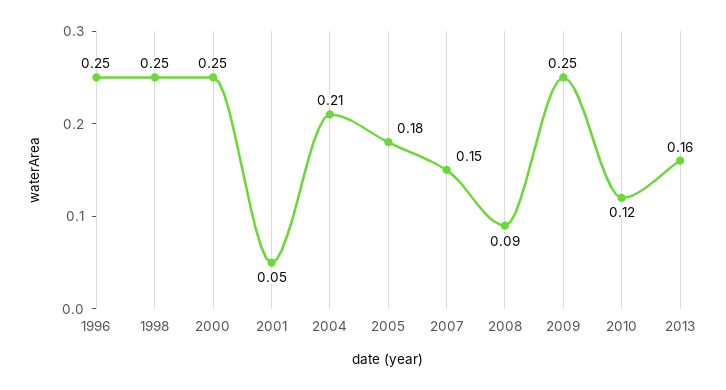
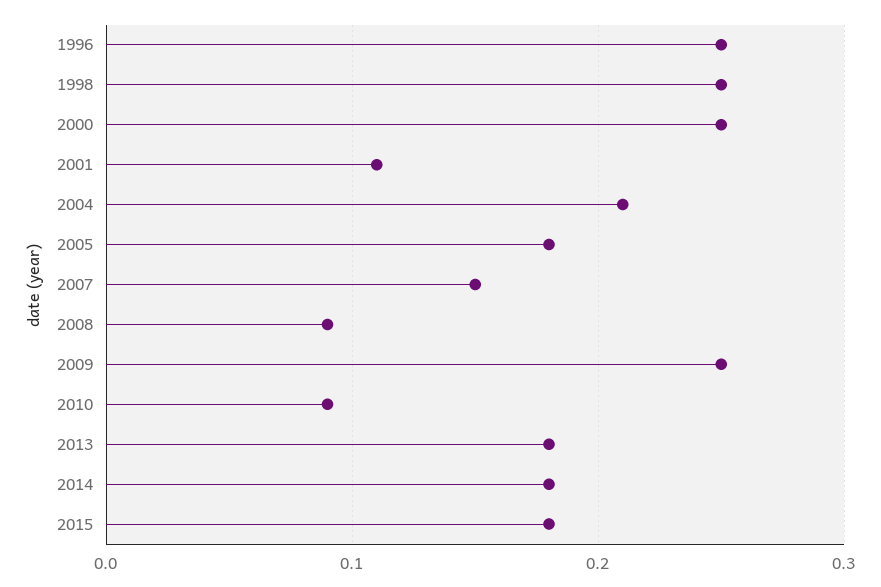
2001: 0.05 -> 0.11
2010: 0.12 -> 0.09
2013: 0.16 -> 0.18
2014: none -> 0.18
2015: none -> 0.18

